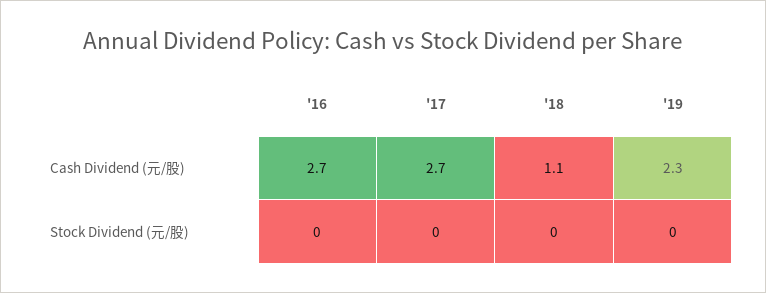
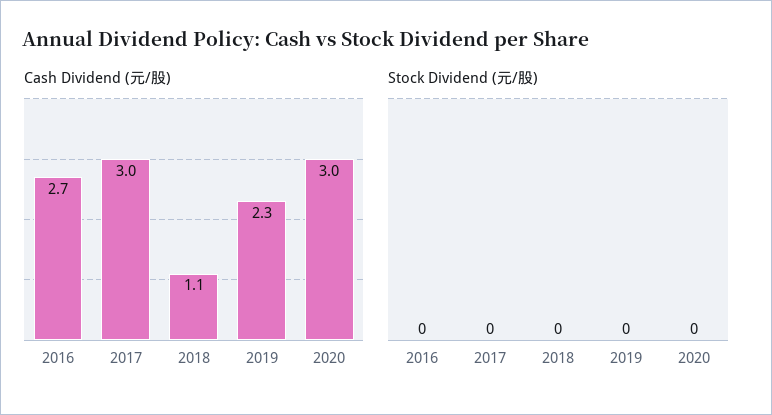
Cash Dividend (元/股), '17: 2.7 -> 3
Cash Dividend (元/股), 2020: none -> 3
Stock Dividend (元/股), 2020: none -> 0

